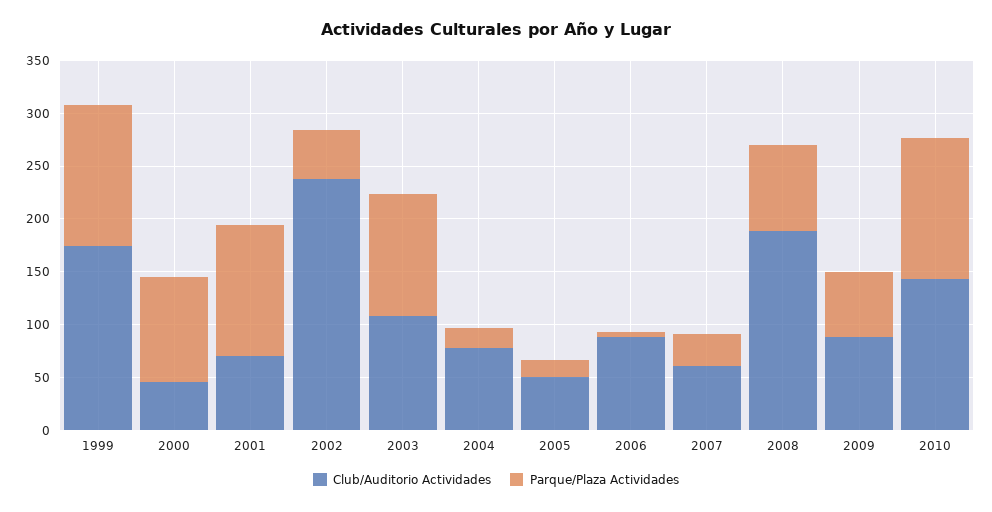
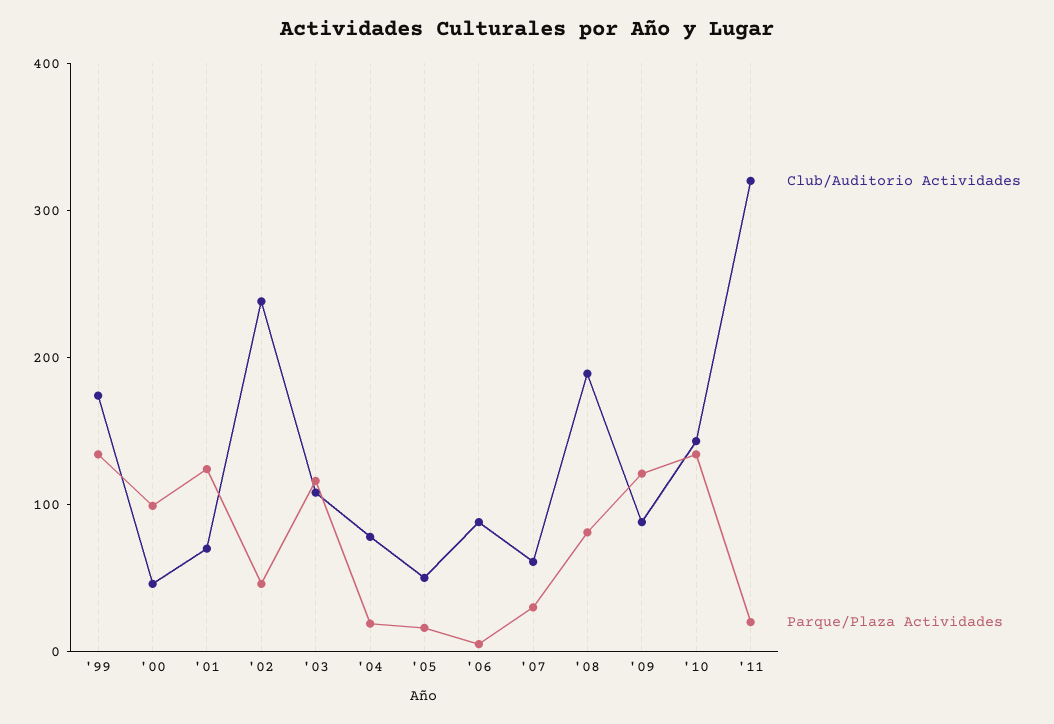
Parque/Plaza Actividades, 2009: 60 -> 120
Club/Auditorio Actividades, '11: none -> 320
Parque/Plaza Actividades, '11: none -> 20

